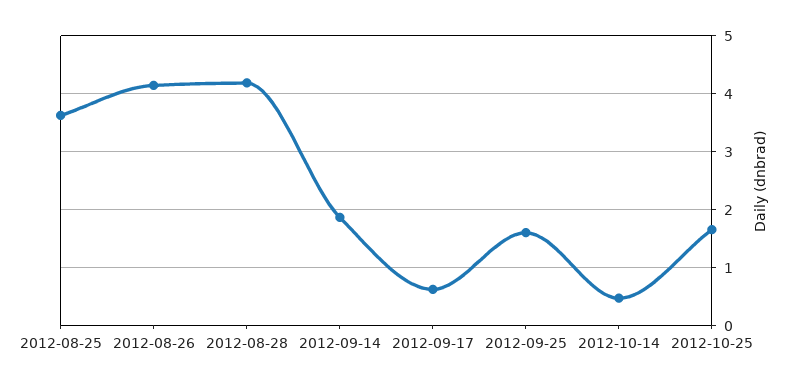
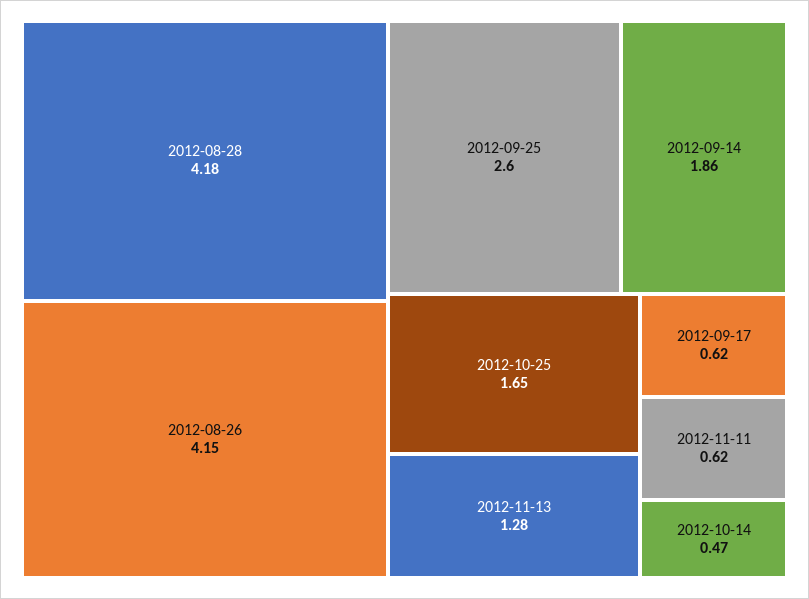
2012-08-25: 3.6 -> none
2012-09-25: 1.6 -> 2.6
2012-11-13: none -> 1.28
2012-11-11: none -> 0.62

